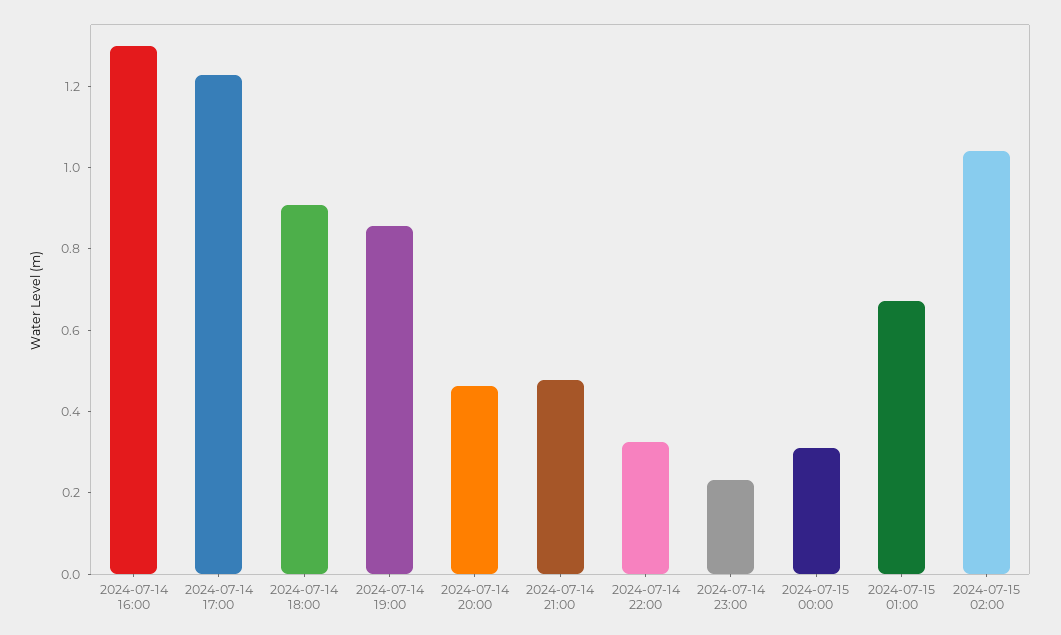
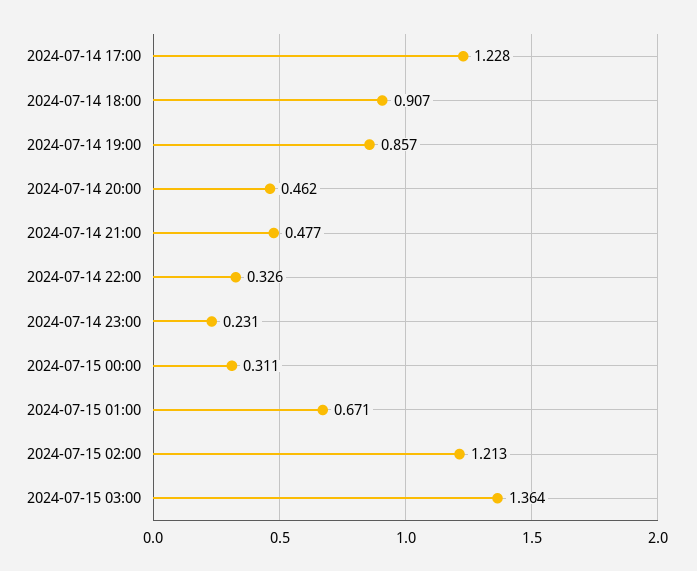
2024-07-14 16:00: 1.3 -> none
2024-07-15 02:00: 1.05 -> 1.213
2024-07-15 03:00: none -> 1.364

